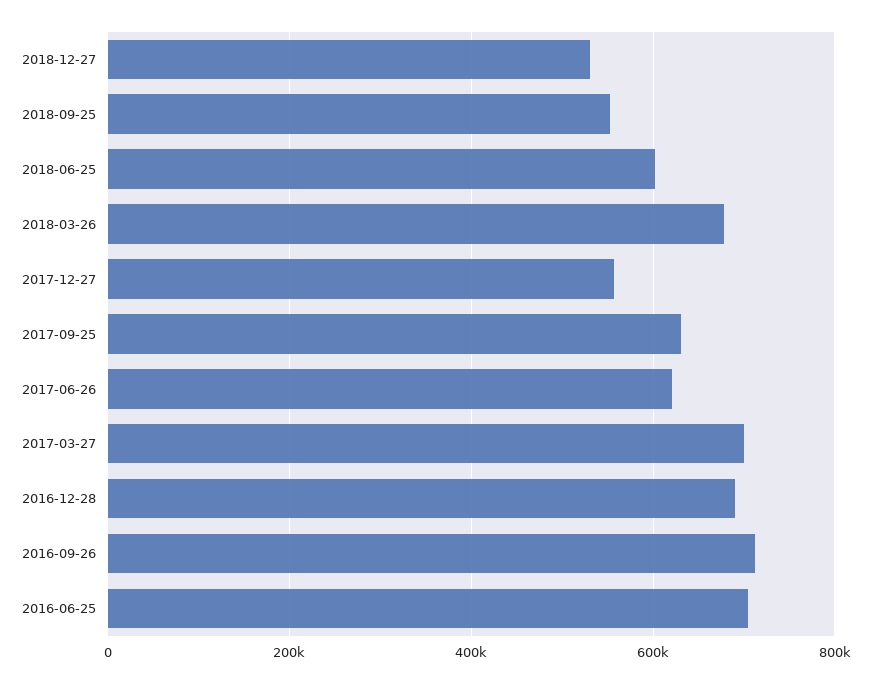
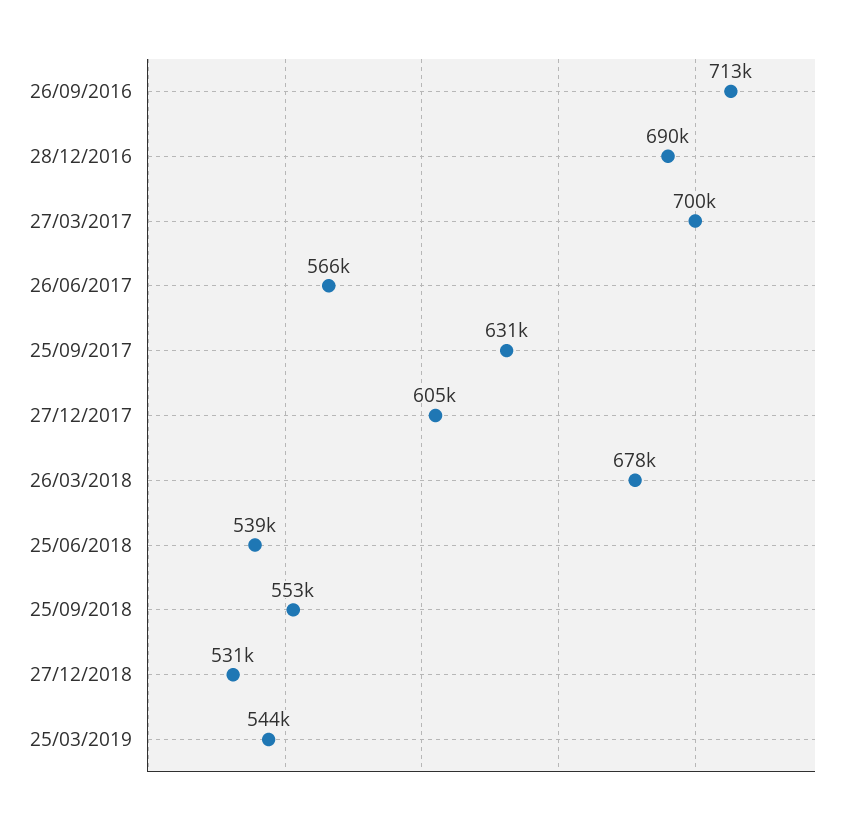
2018-06-25: 600000 -> 539000
2017-12-27: 560000 -> 605000
2017-06-26: 620000 -> 566000
2016-06-25: 700000 -> none
25/03/2019: none -> 544000

